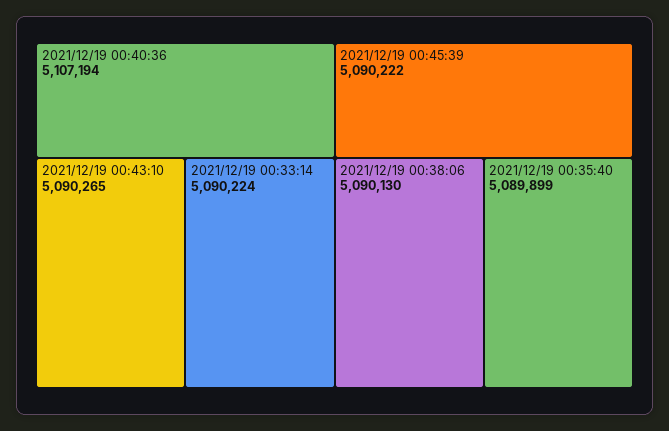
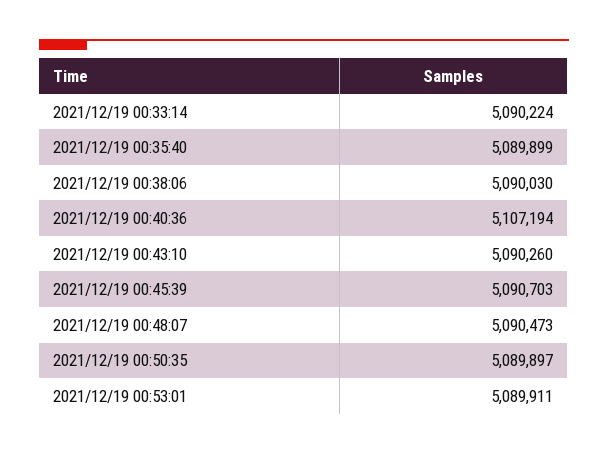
2021/12/19 00:43:10: 5090265 -> 5090260
2021/12/19 00:45:39: 5090222 -> 5090703
2021/12/19 00:38:06: 5090130 -> 5090030
2021/12/19 00:48:07: none -> 5090473
2021/12/19 00:50:35: none -> 5089897
2021/12/19 00:53:01: none -> 5089911

